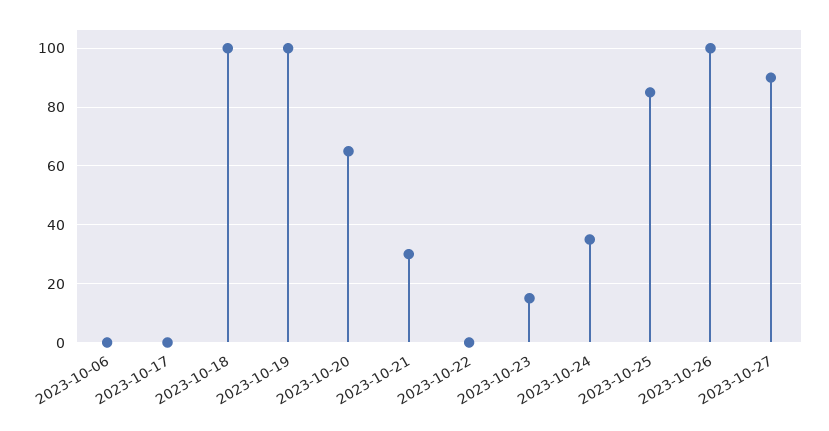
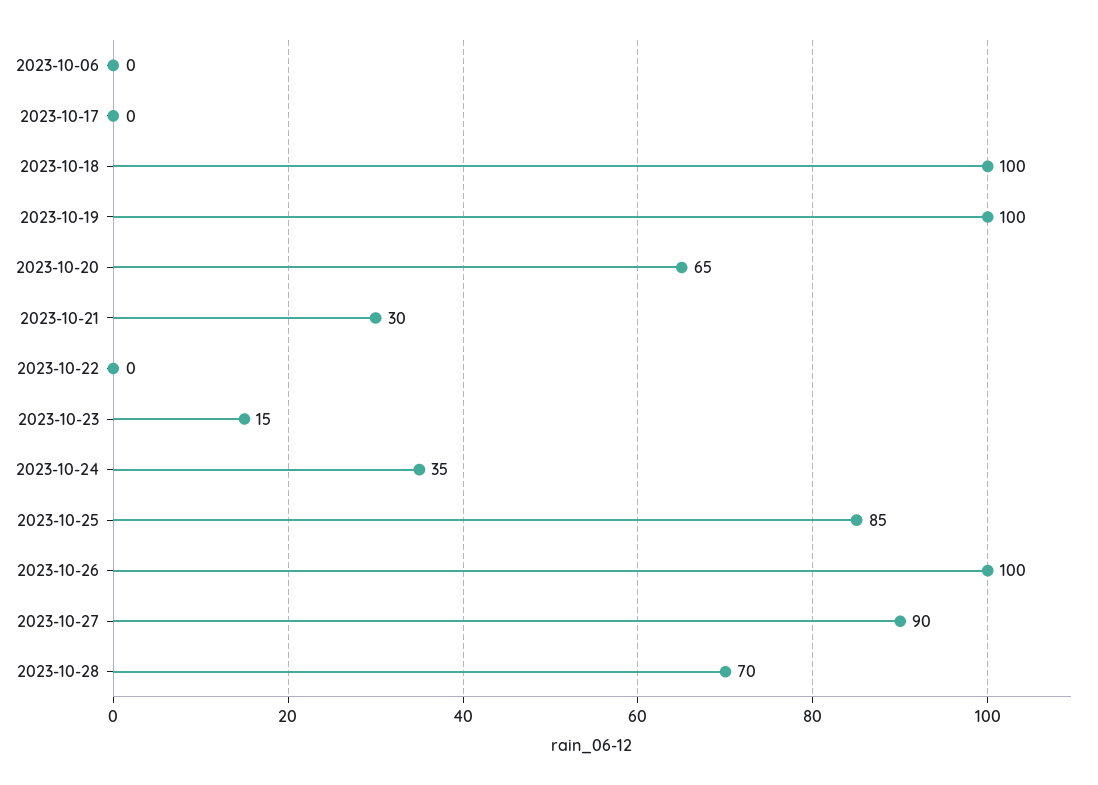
2023-10-28: none -> 70

